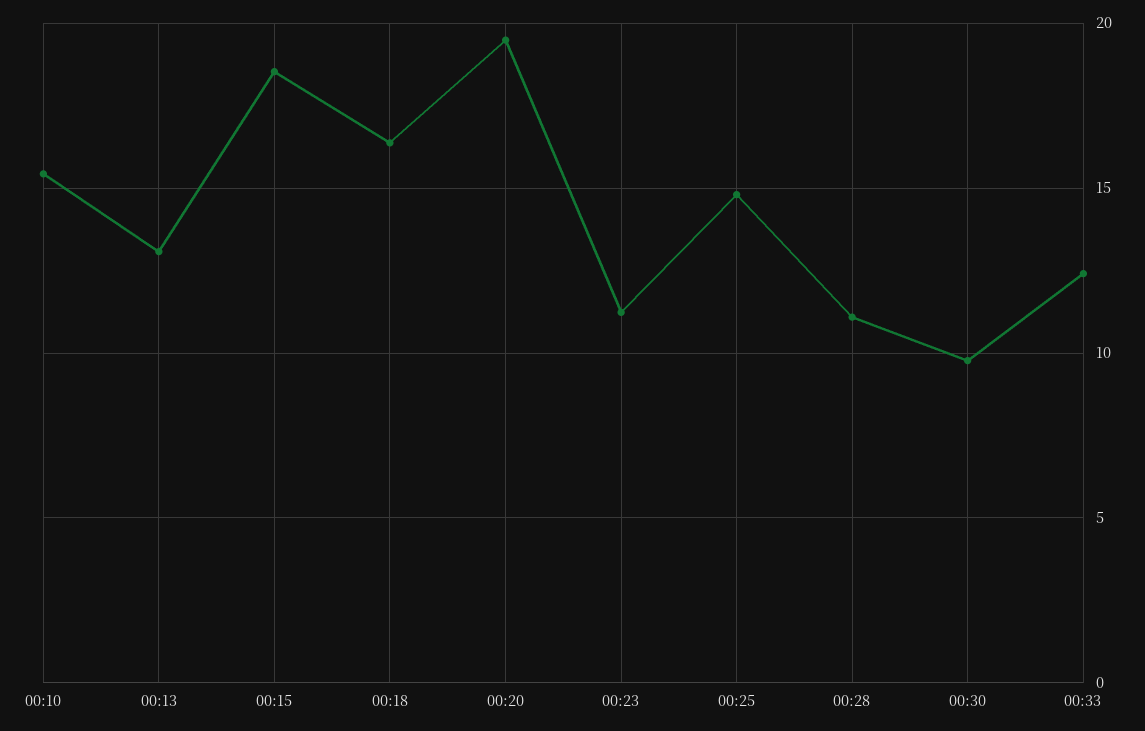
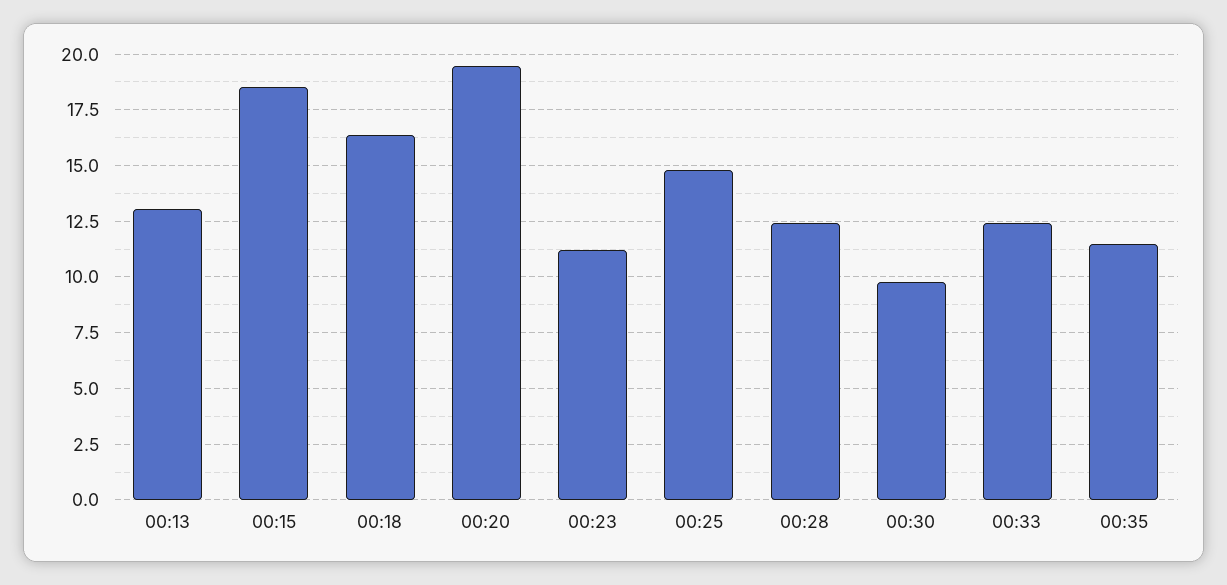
00:10: 15.5 -> none
00:28: 11 -> 12.5
00:35: none -> 11.5

